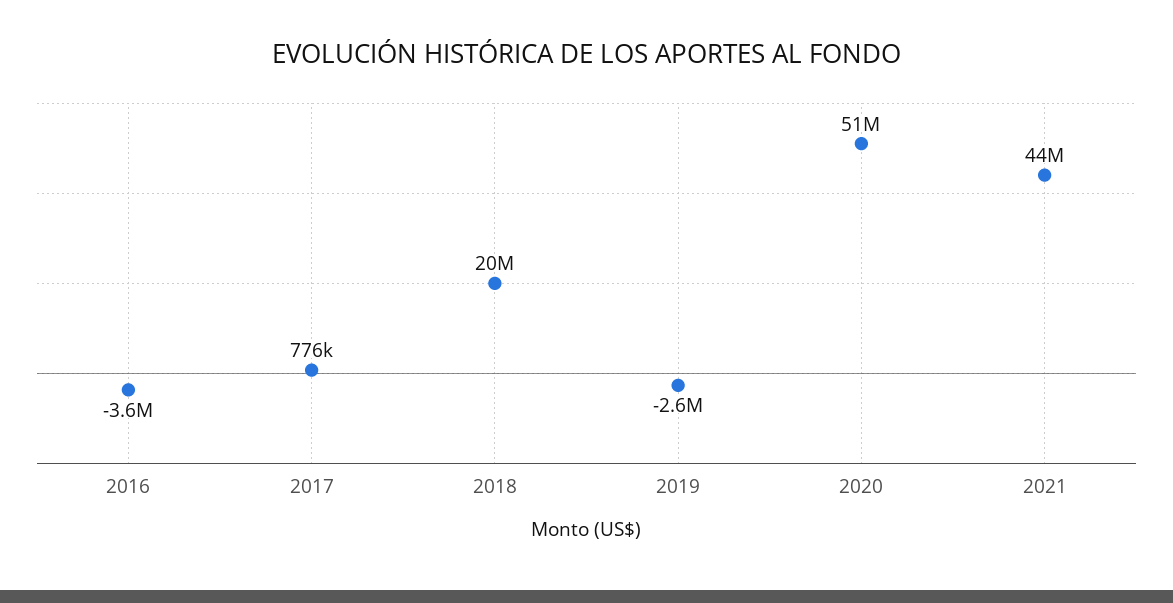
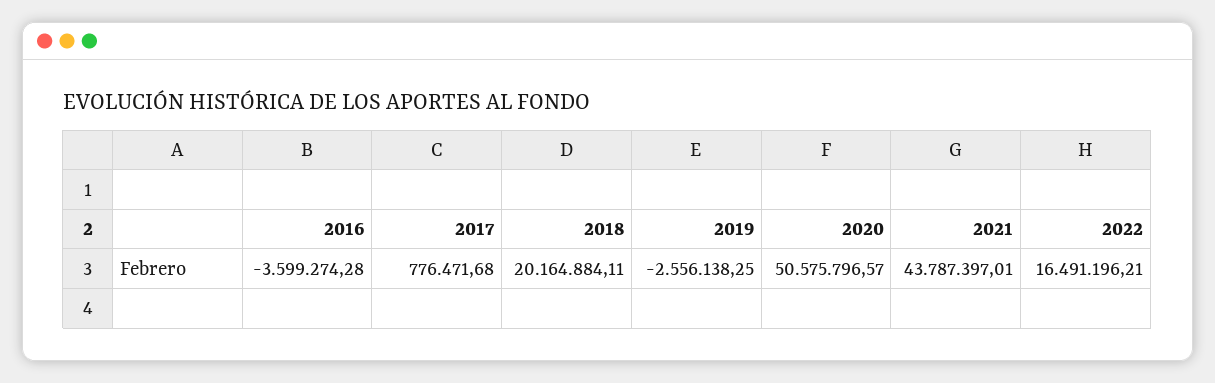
2022: none -> 16491196.21

